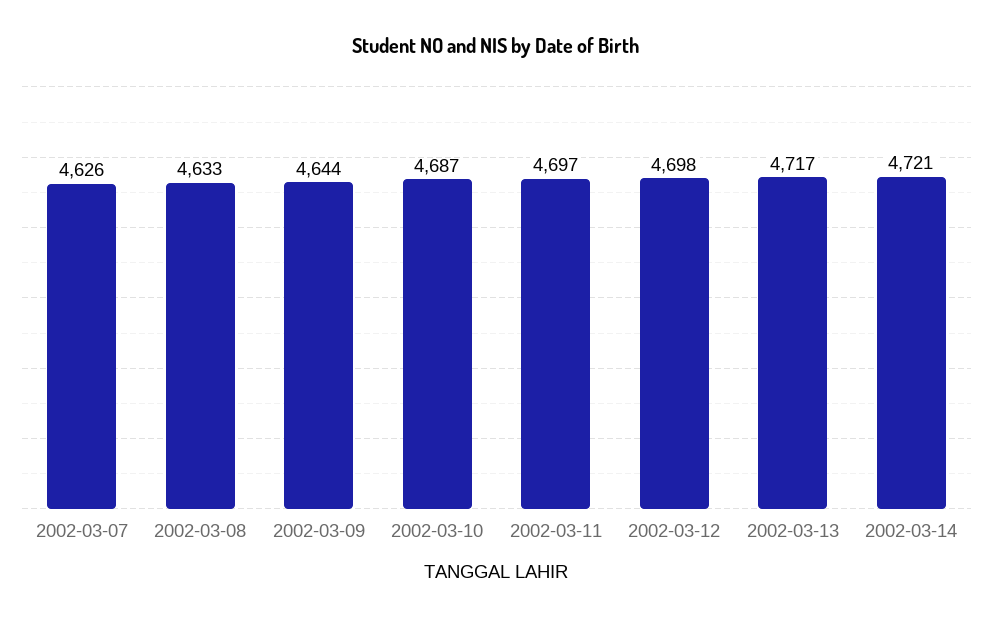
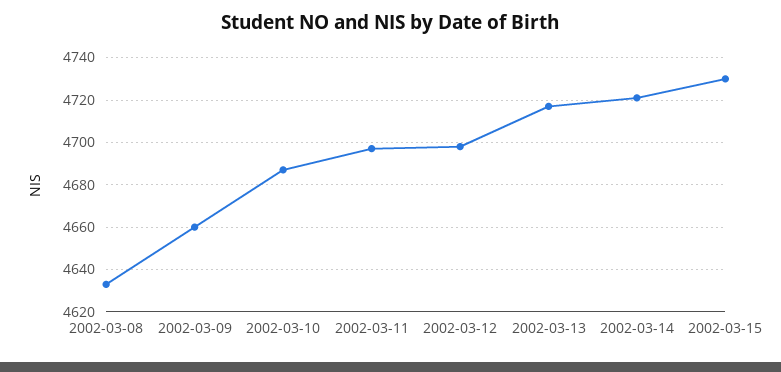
2002-03-07: 4626 -> none
2002-03-09: 4644 -> 4660
2002-03-15: none -> 4730

